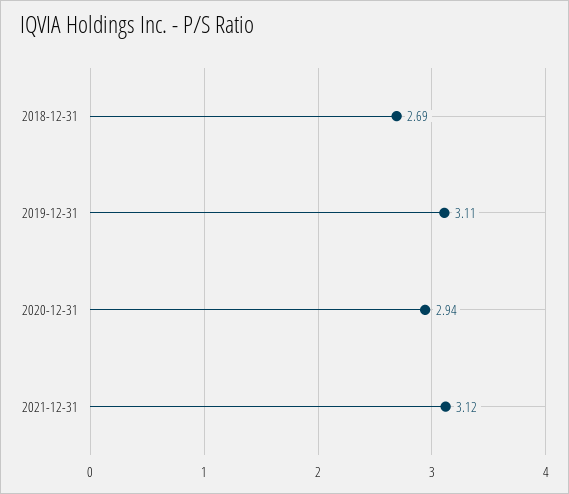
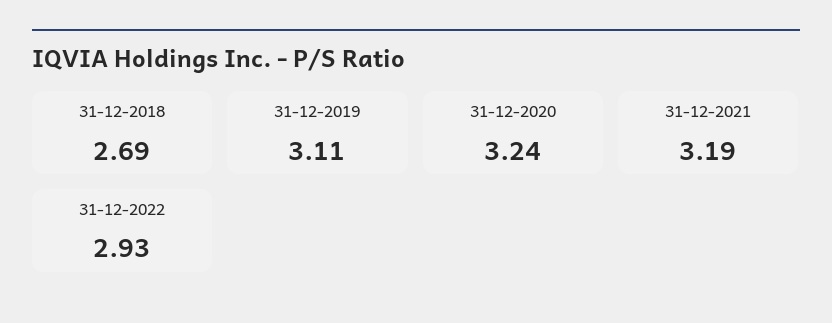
2020-12-31: 2.94 -> 3.24
2021-12-31: 3.12 -> 3.19
31-12-2022: none -> 2.93

